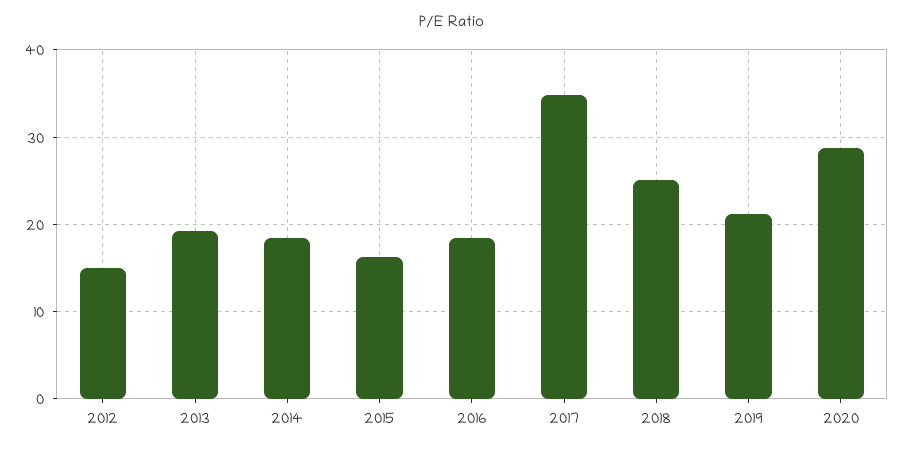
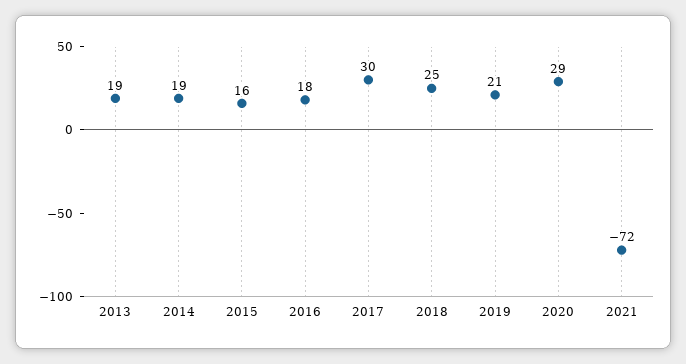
2012: 15 -> none
2017: 35 -> 30
2021: none -> -72

